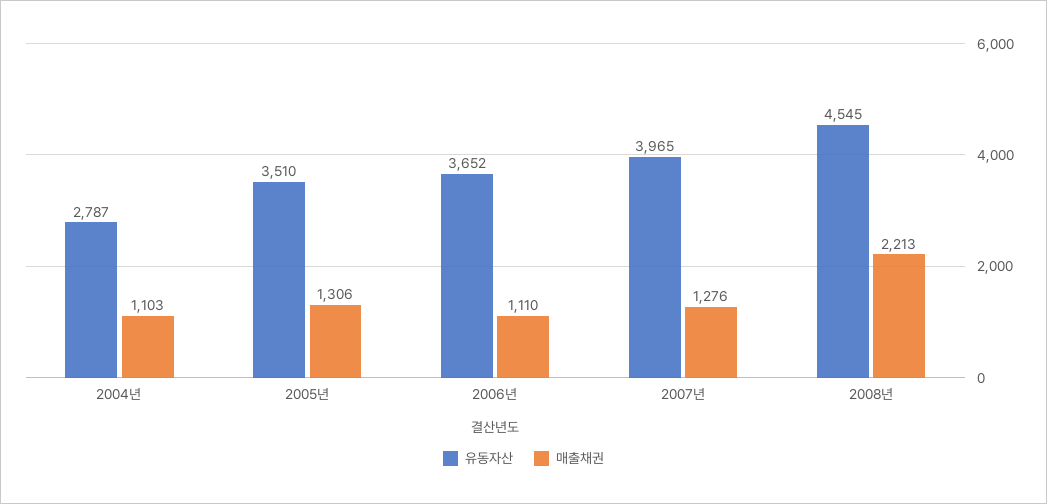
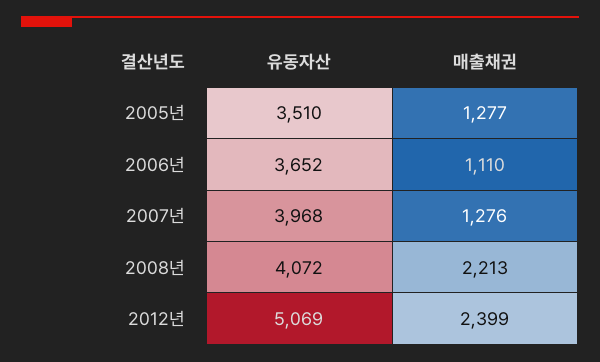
유동자산, 2004년: 2787 -> none
매출채권, 2004년: 1103 -> none
매출채권, 2005년: 1306 -> 1277
유동자산, 2007년: 3965 -> 3968
유동자산, 2008년: 4545 -> 4072
유동자산, 2012년: none -> 5069
매출채권, 2012년: none -> 2399

